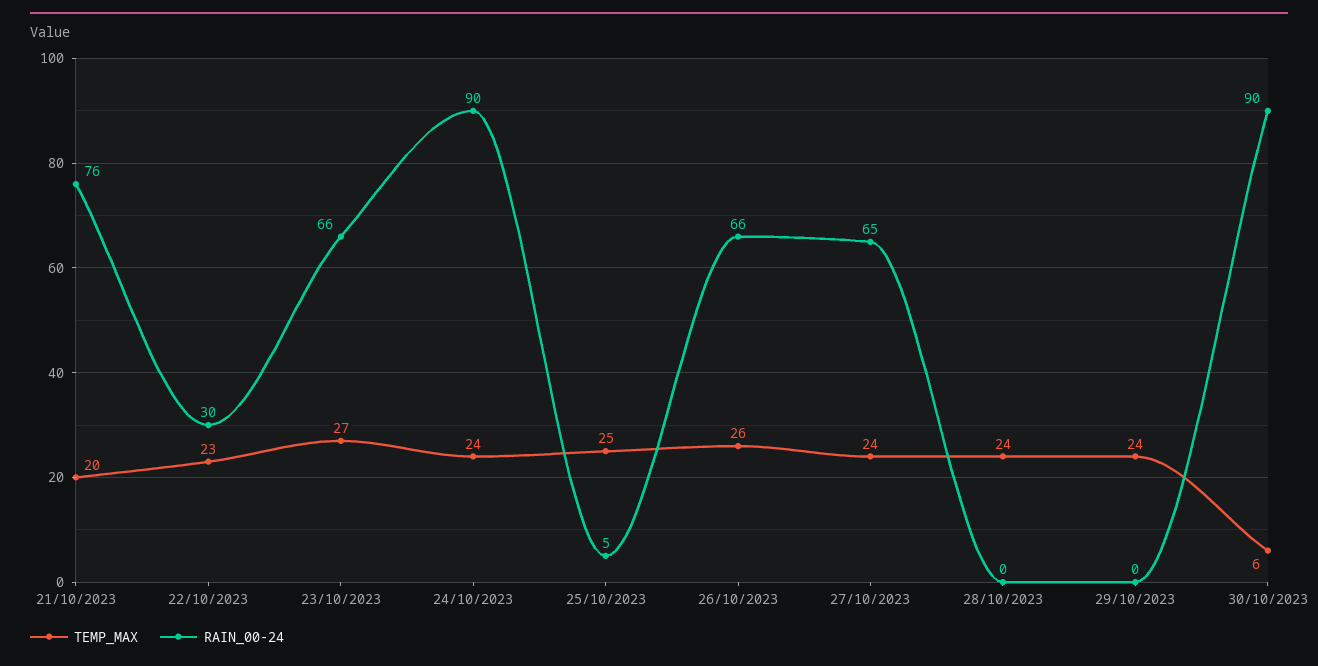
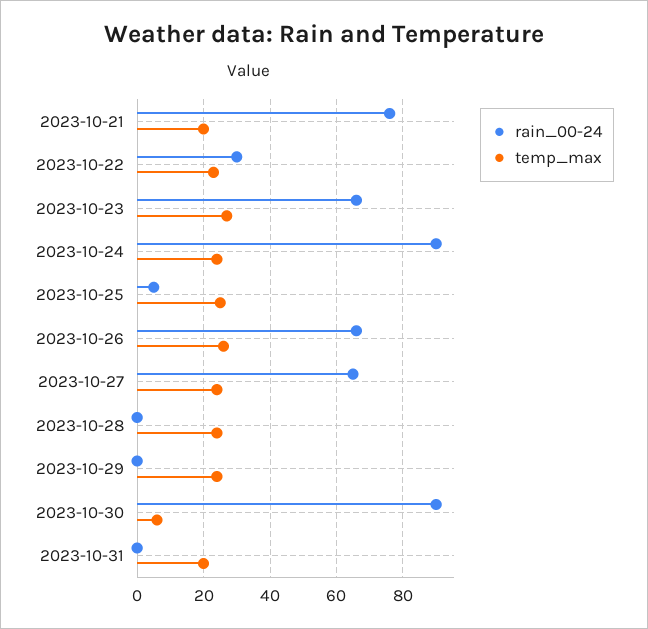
RAIN_00-24, 2023-10-31: none -> 0
TEMP_MAX, 2023-10-31: none -> 20

